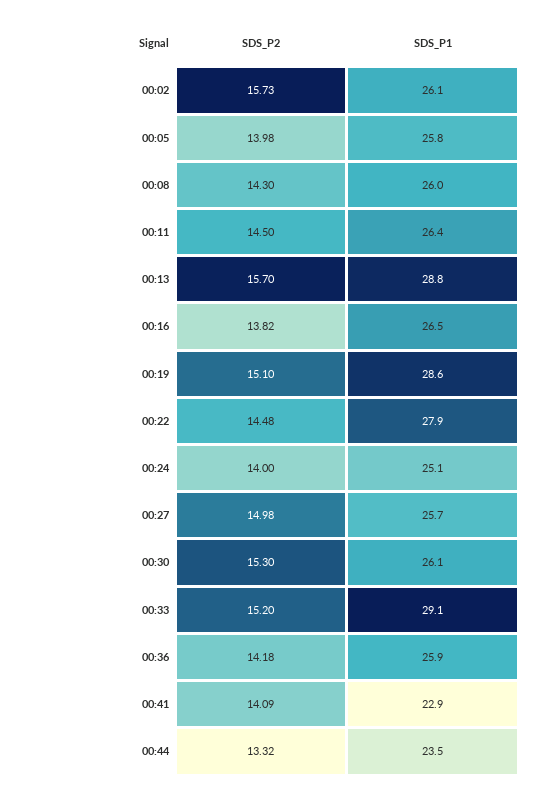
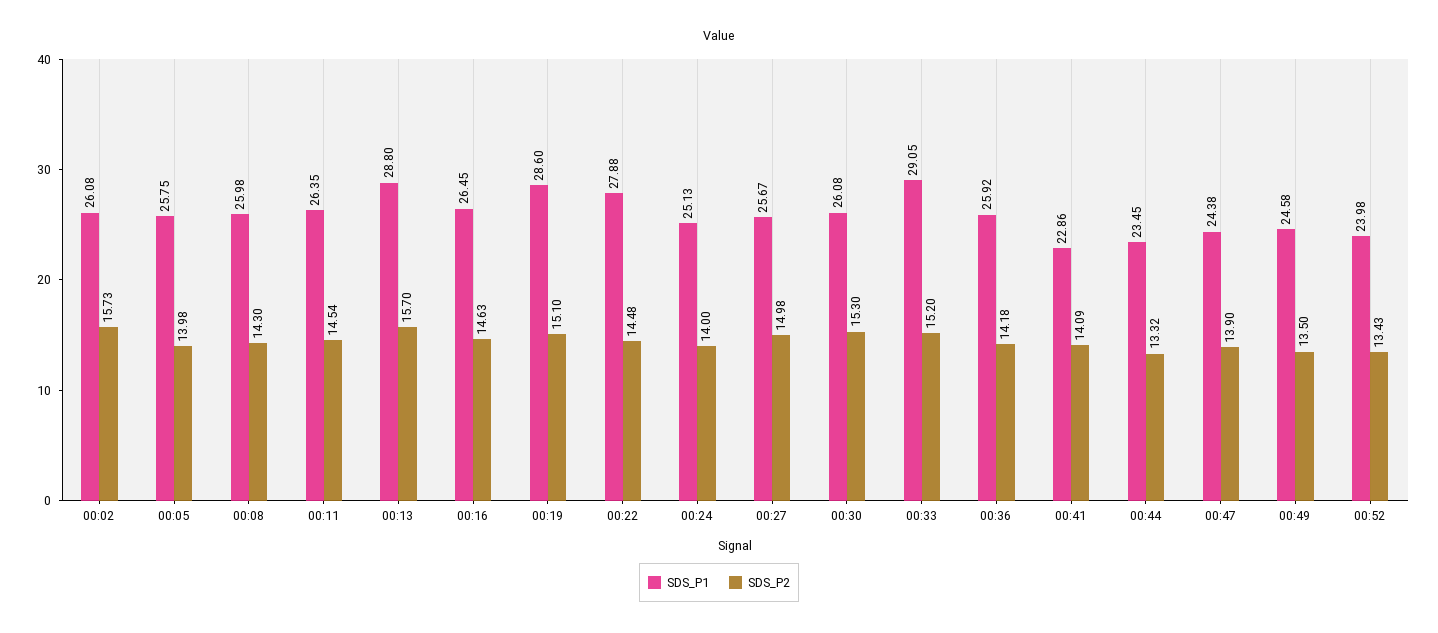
SDS_P2, 00:11: 14.5 -> 14.54
SDS_P2, 00:16: 13.82 -> 14.63
SDS_P1, 00:47: none -> 24.38
SDS_P2, 00:47: none -> 13.9
SDS_P1, 00:49: none -> 24.58
SDS_P2, 00:49: none -> 13.5
SDS_P1, 00:52: none -> 23.98
SDS_P2, 00:52: none -> 13.43

